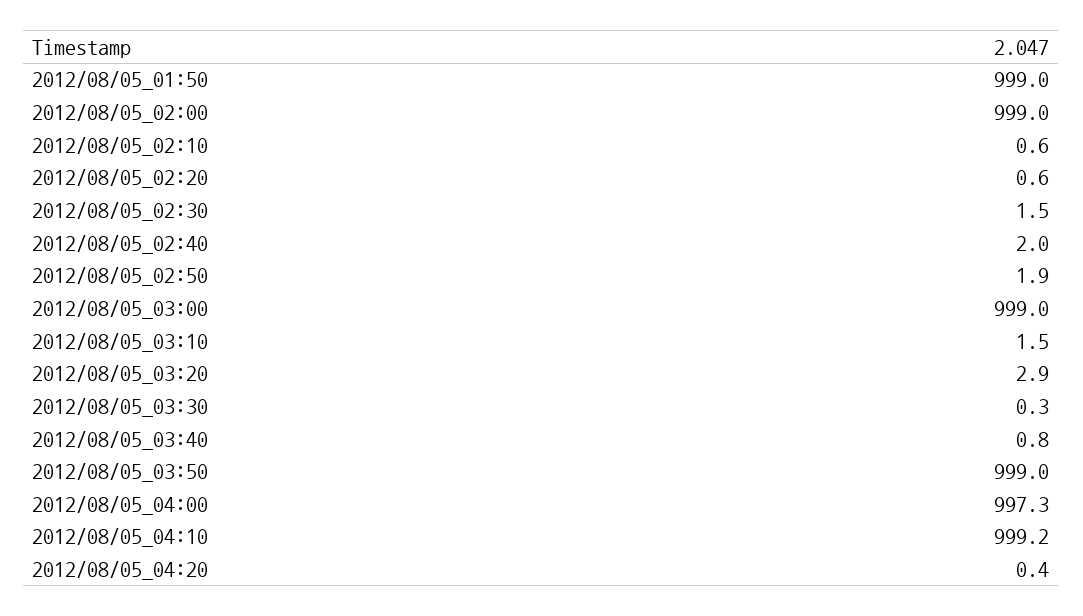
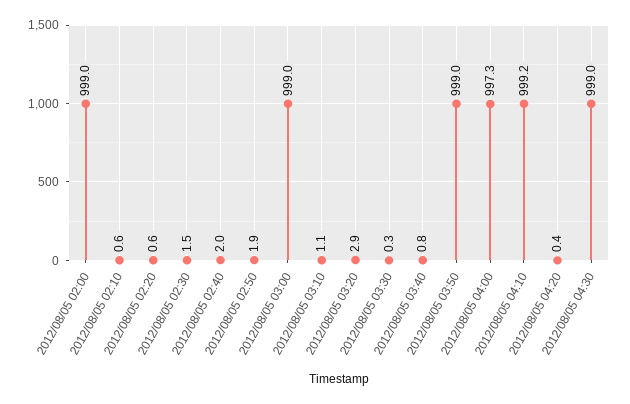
2012/08/05_01:50: 999 -> none
2012/08/05_03:10: 1.5 -> 1.1
2012/08/05 04:30: none -> 999

